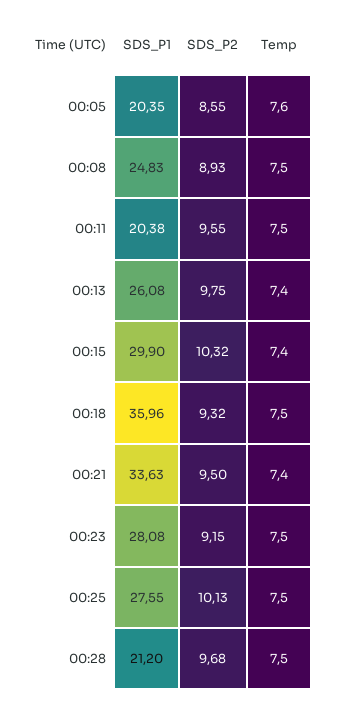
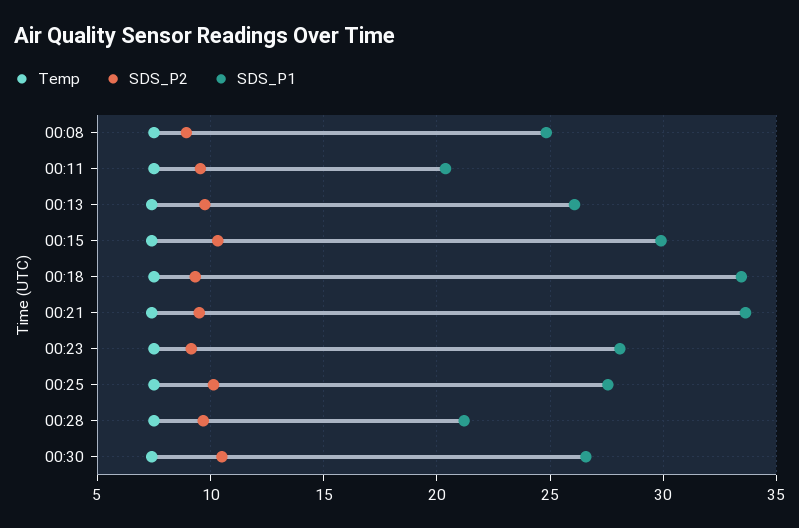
SDS_P1, 00:05: 20.35 -> none
SDS_P2, 00:05: 8.55 -> none
Temp, 00:05: 7.6 -> none
SDS_P1, 00:18: 35.96 -> 33.5
Temp, 00:30: none -> 7.5
SDS_P2, 00:30: none -> 10.5
SDS_P1, 00:30: none -> 26.5

